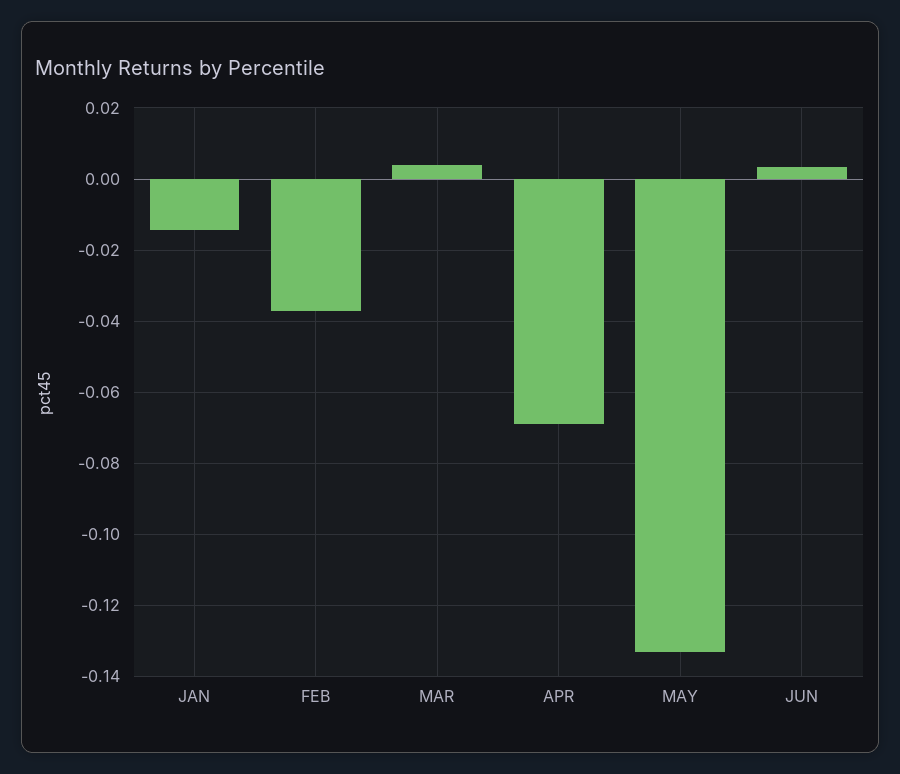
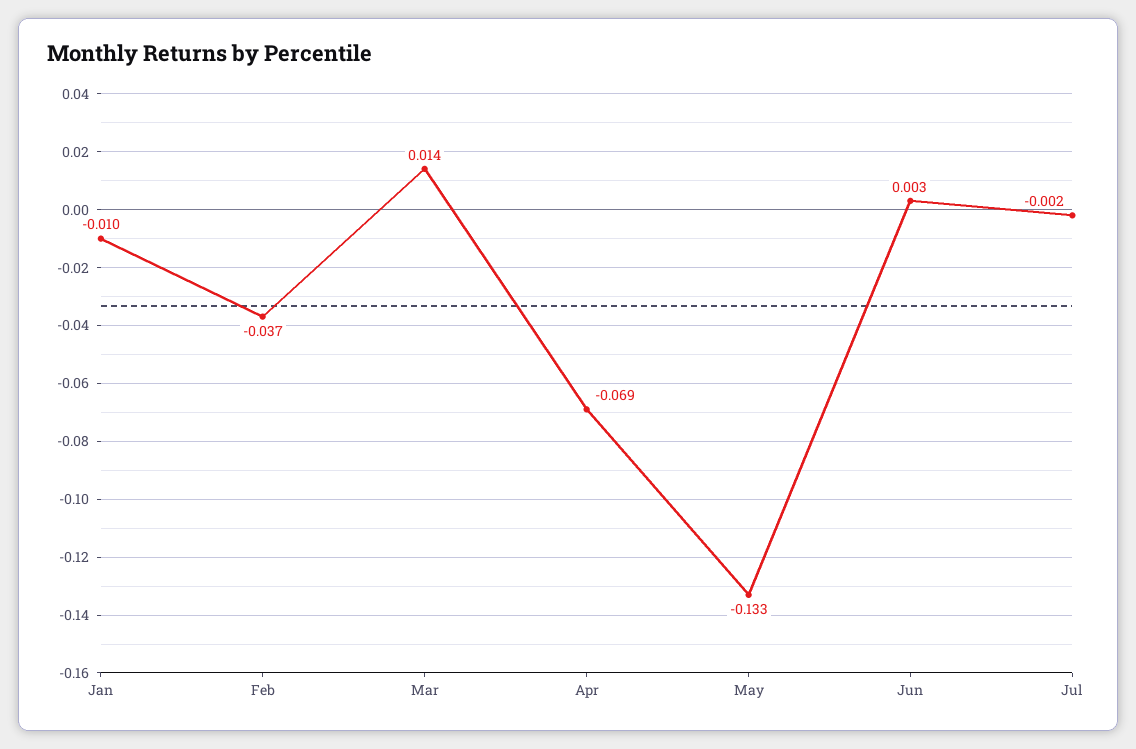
JAN: -0.014 -> -0.01
MAR: 0.004 -> 0.014
Jul: none -> -0.002

